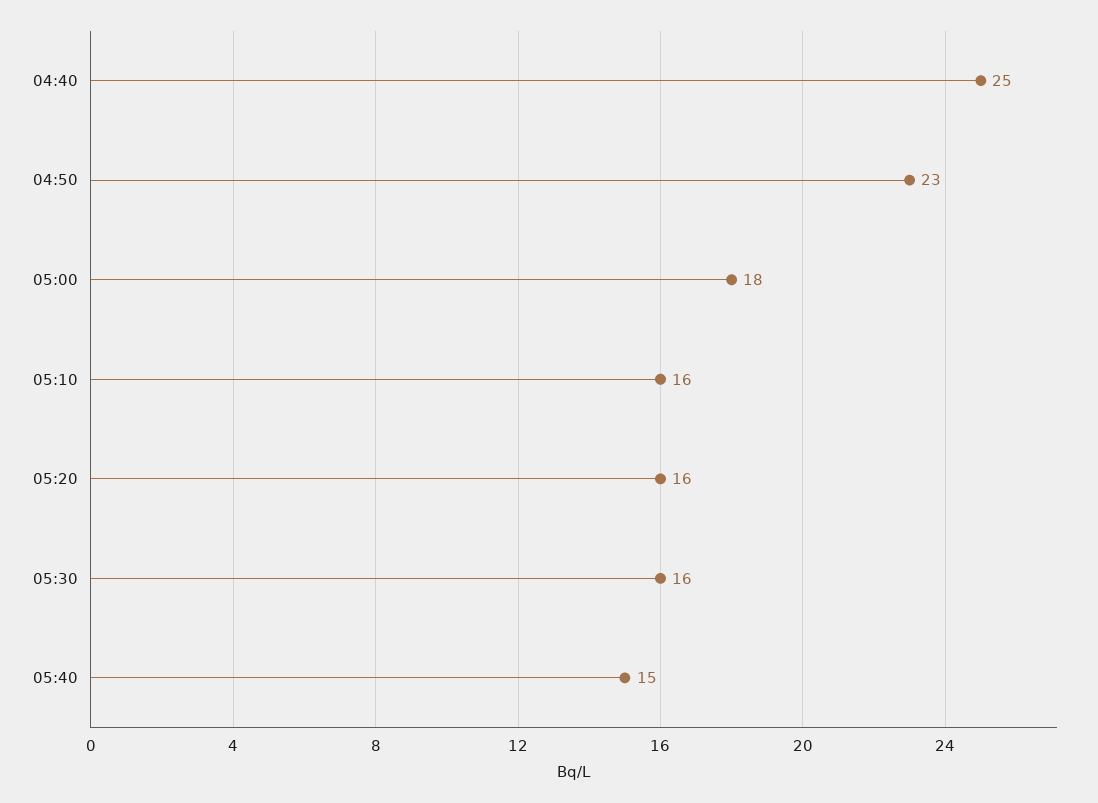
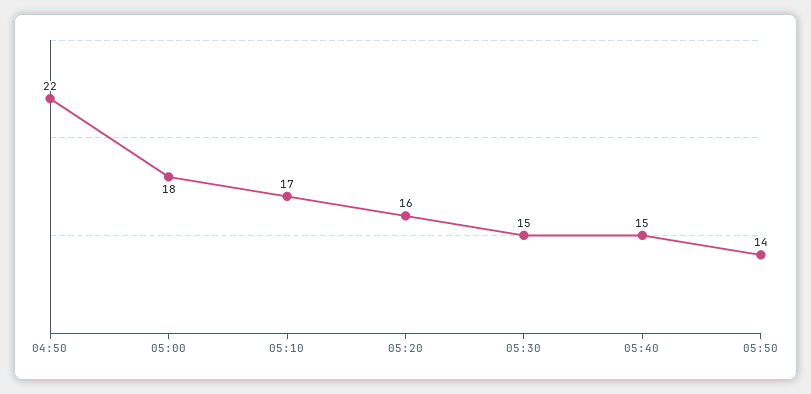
04:40: 25 -> none
04:50: 23 -> 22
05:10: 16 -> 17
05:30: 16 -> 15
05:50: none -> 14

